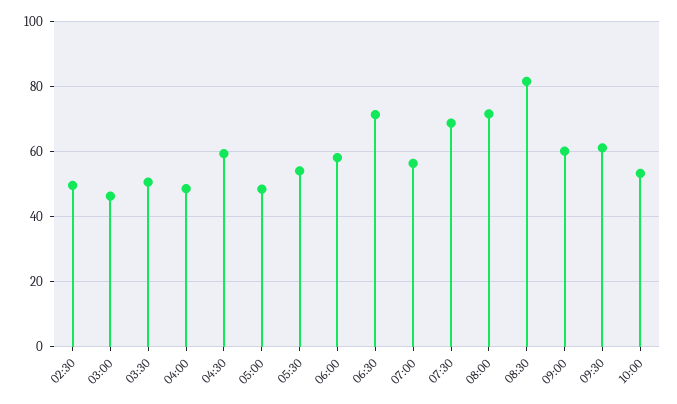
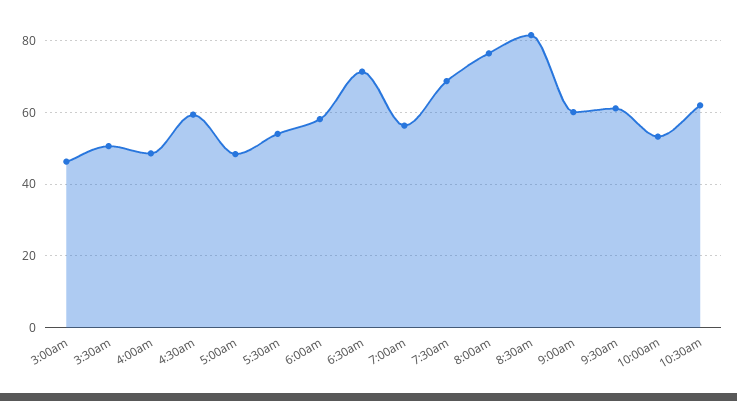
02:30: 50 -> none
08:00: 72 -> 76
10:30am: none -> 62

